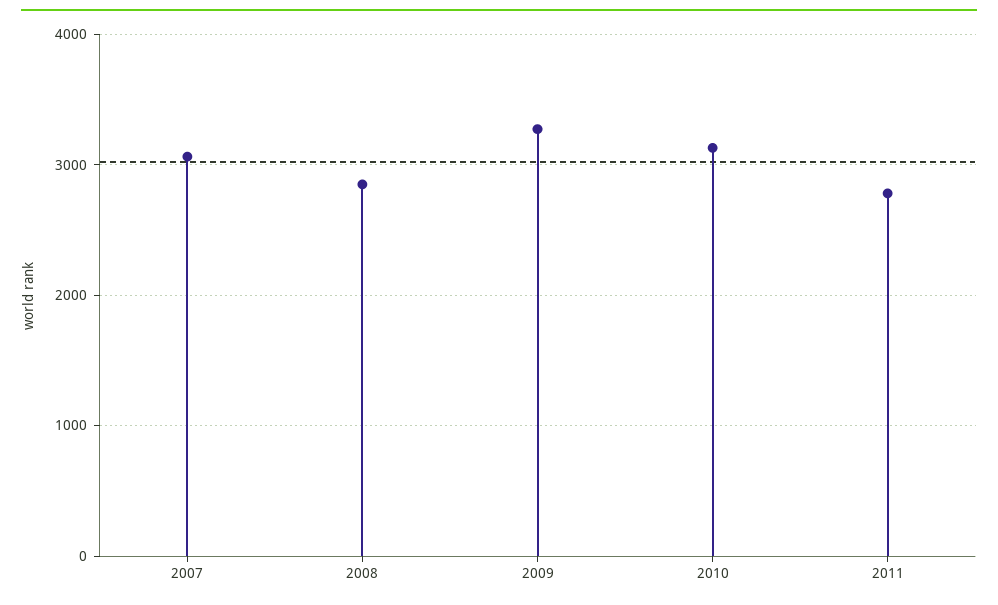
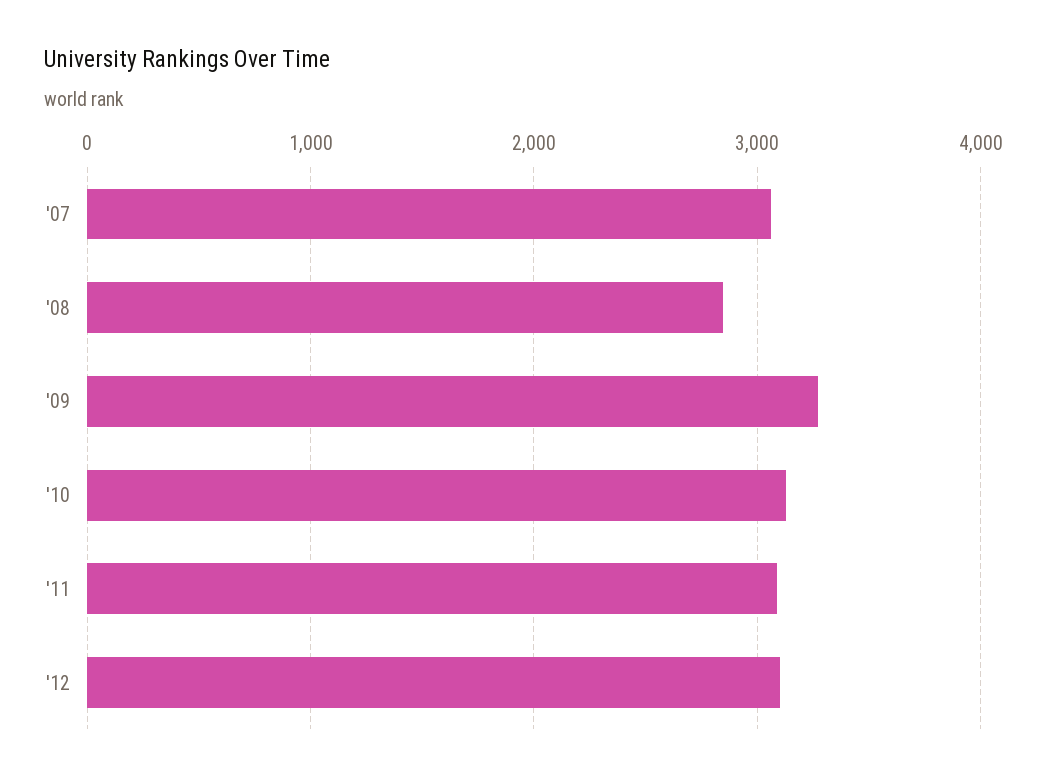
2011: 2800 -> 3100
'12: none -> 3100

